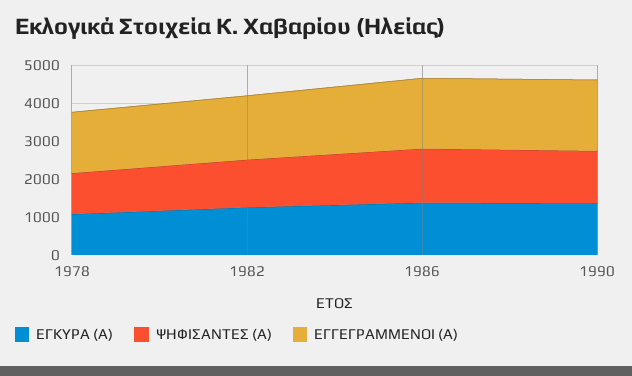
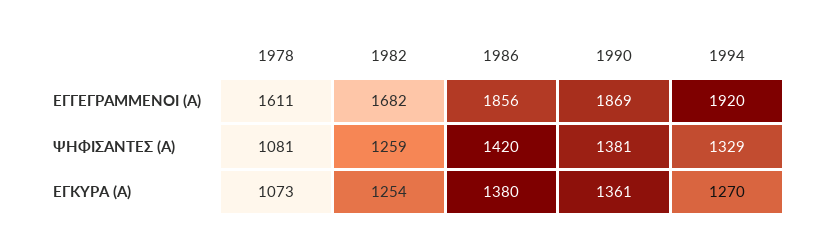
ΕΓΓΕΓΡΑΜΜΕΝΟΙ (Α), 1994: none -> 1920
ΨΗΦΙΣΑΝΤΕΣ (Α), 1994: none -> 1329
ΕΓΚΥΡΑ (Α), 1994: none -> 1270

